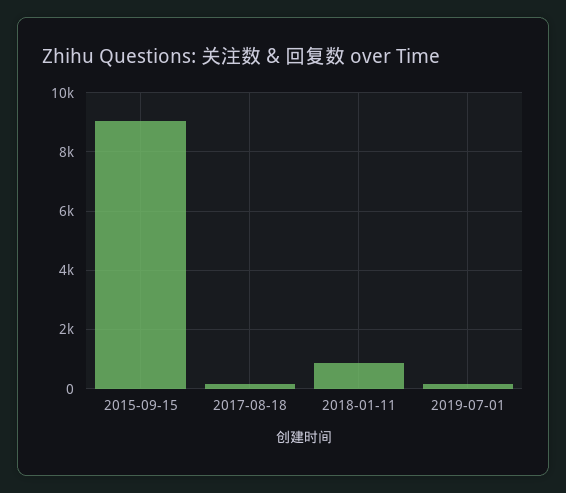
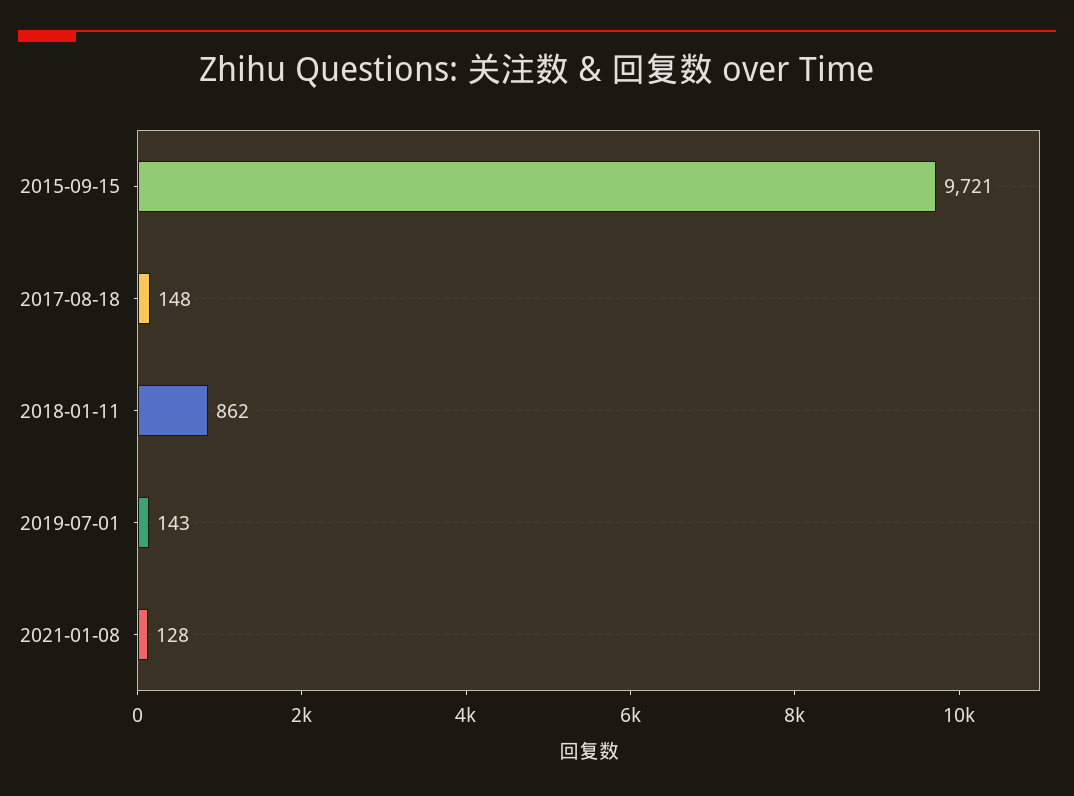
2015-09-15: 9000 -> 9721
2021-01-08: none -> 128

